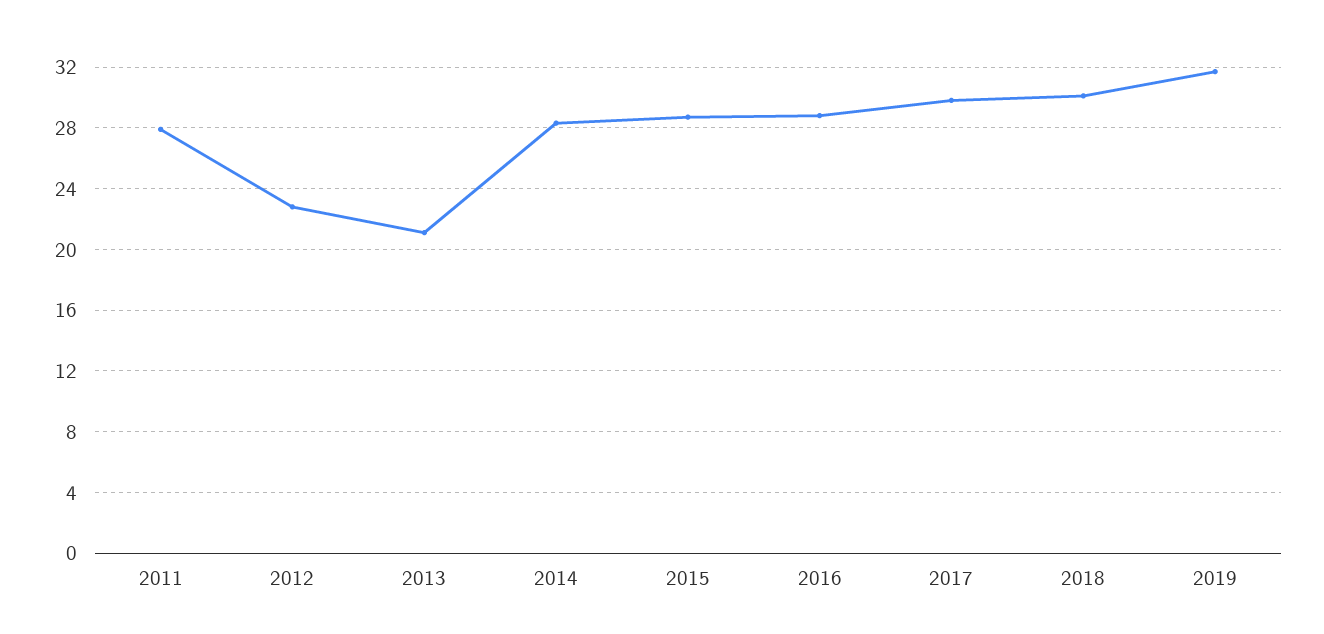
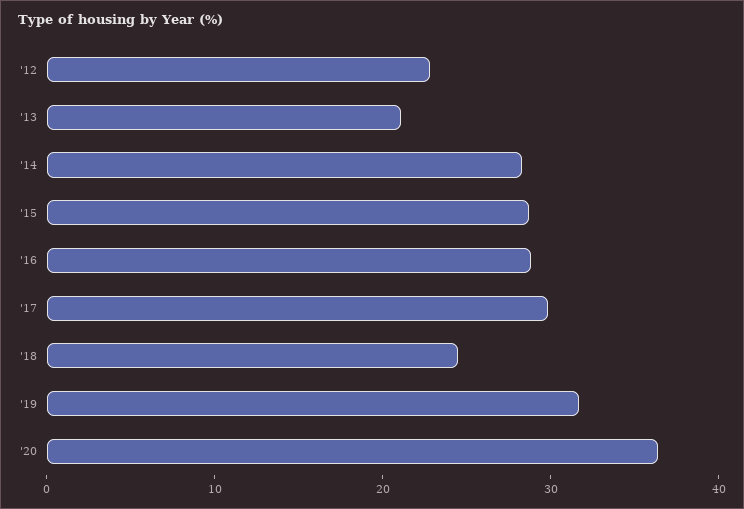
2011: 28 -> none
2018: 30 -> 24
'20: none -> 36

